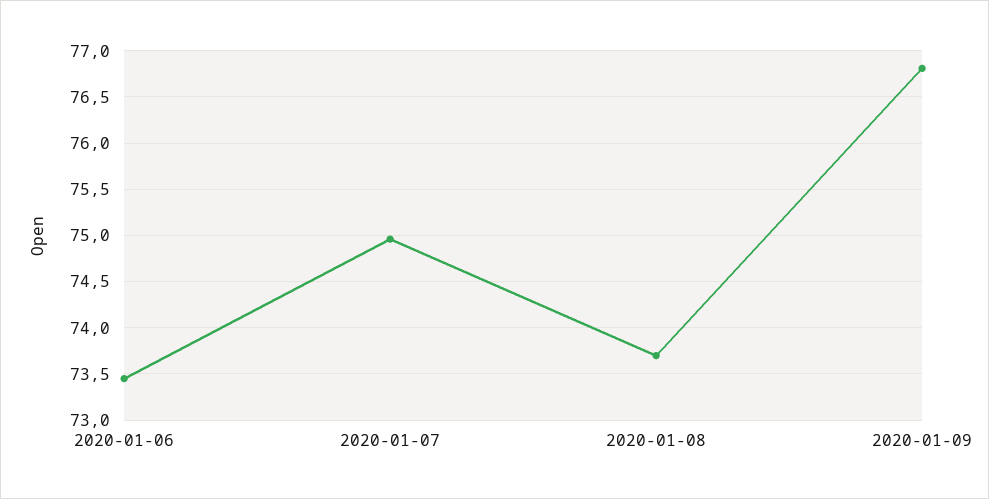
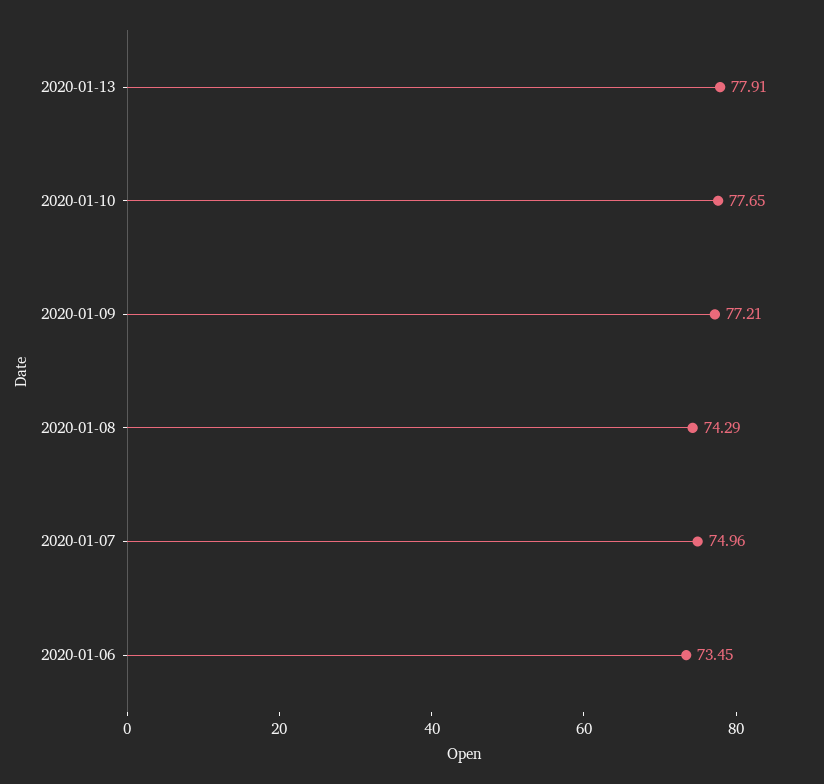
2020-01-08: 73.7 -> 74.29
2020-01-09: 76.8 -> 77.21
2020-01-13: none -> 77.91
2020-01-10: none -> 77.65

